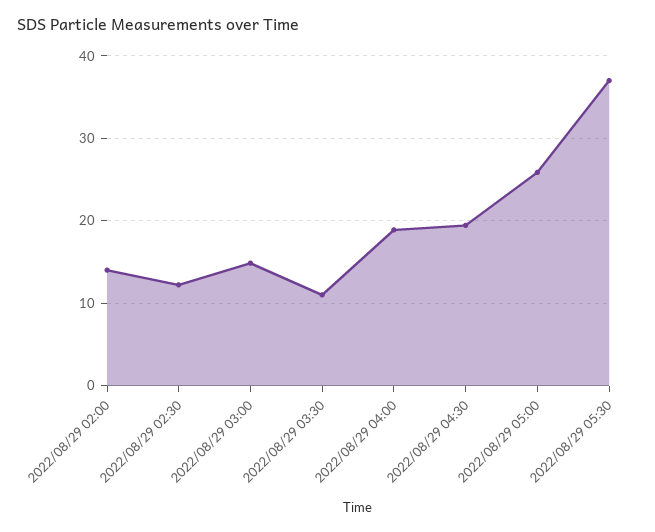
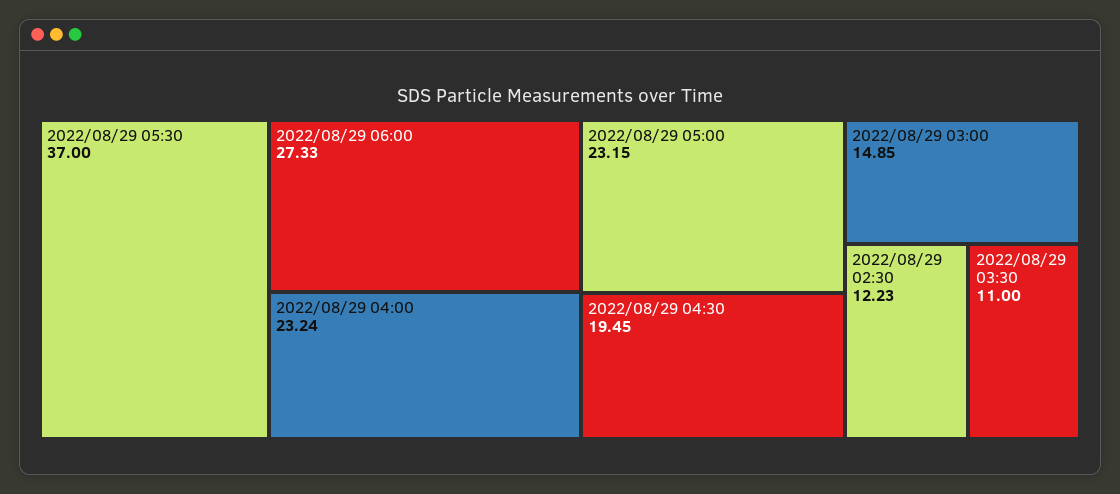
2022/08/29 02:00: 14 -> none
2022/08/29 04:00: 19 -> 23.24
2022/08/29 05:00: 26 -> 23.15
2022/08/29 06:00: none -> 27.33

